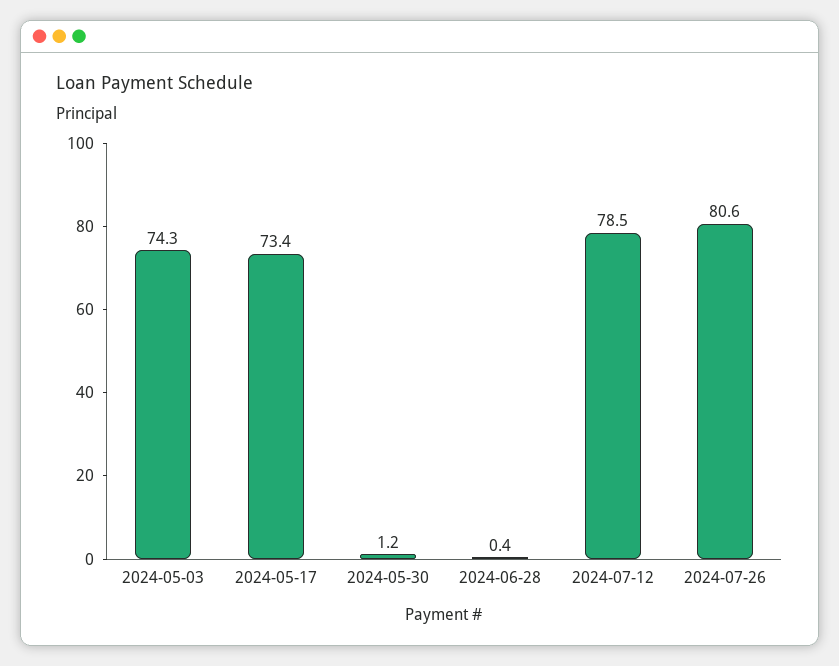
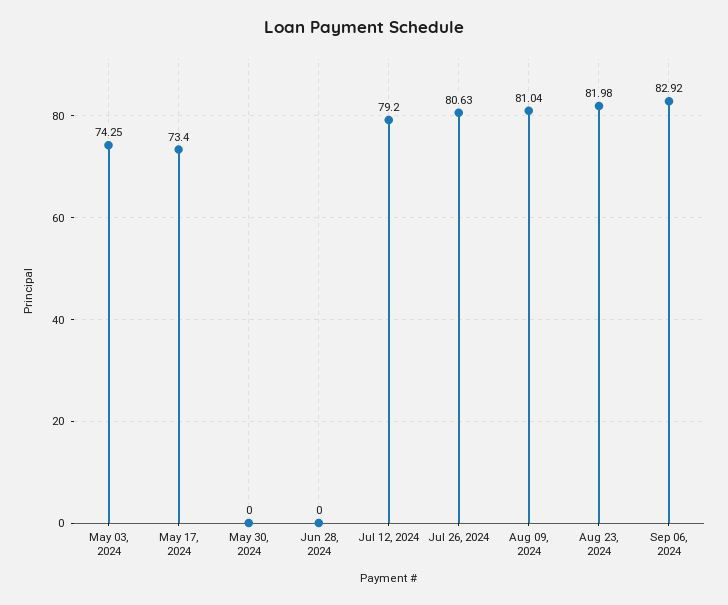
2024-05-30: 1.2 -> 0
2024-06-28: 0.4 -> 0
2024-07-12: 78.5 -> 79.2
Aug 09, 2024: none -> 81.04
Aug 23, 2024: none -> 81.98
Sep 06, 2024: none -> 82.92

